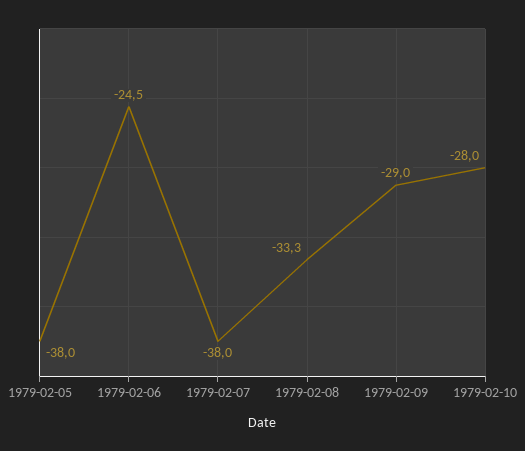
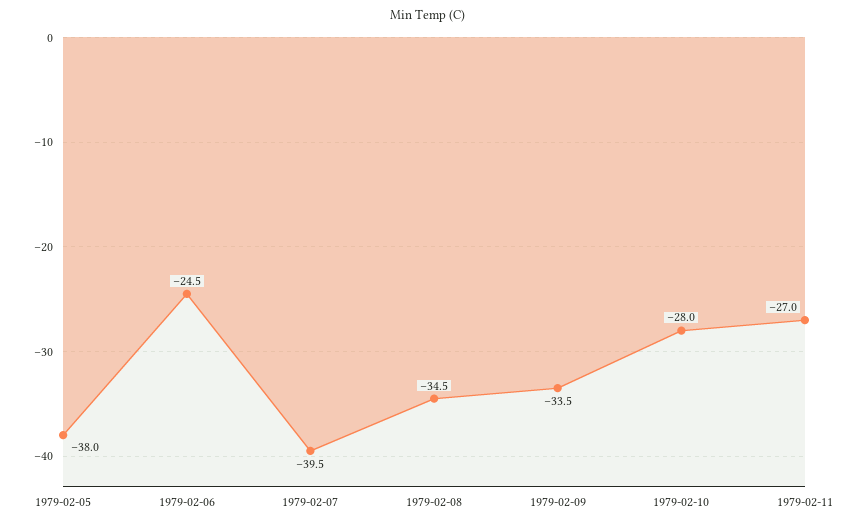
1979-02-07: -38 -> -39.5
1979-02-08: -33.3 -> -34.5
1979-02-09: -29 -> -33.5
1979-02-11: none -> -27

